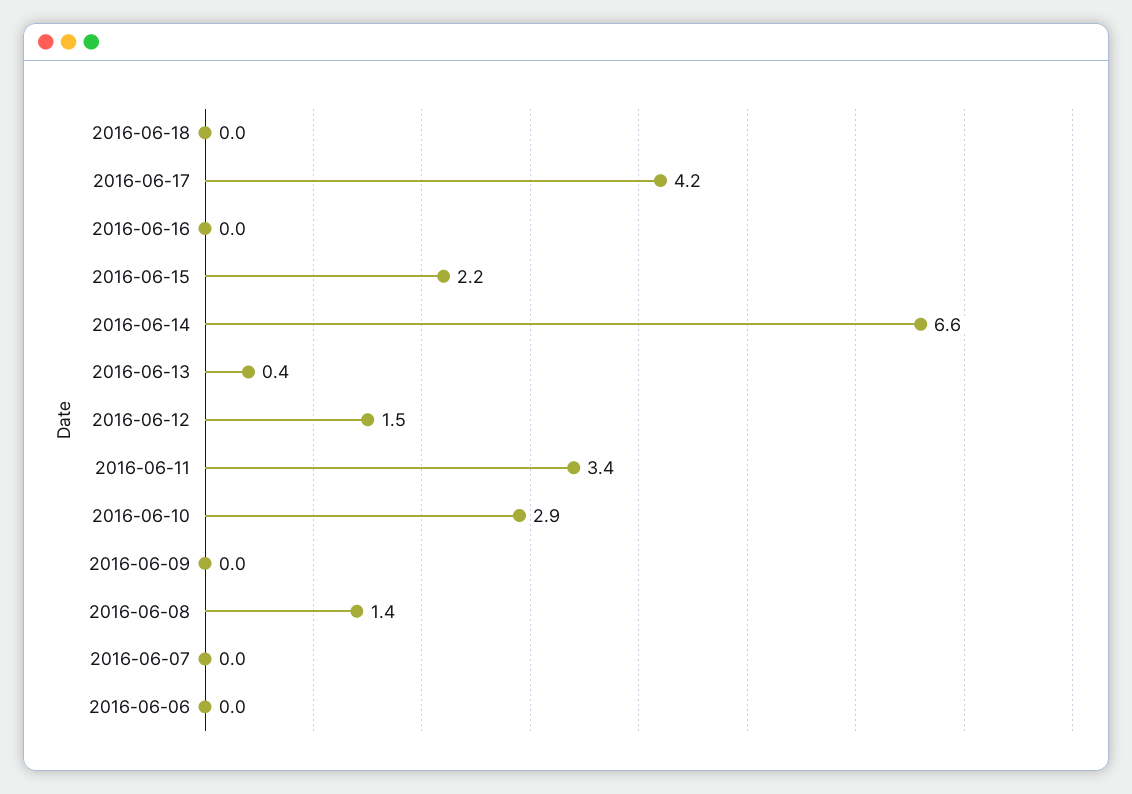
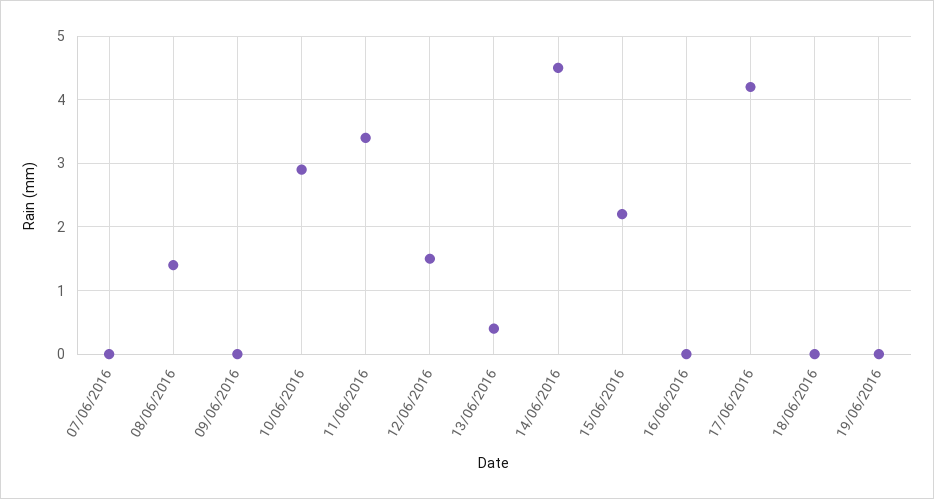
2016-06-14: 6.6 -> 4.5
2016-06-06: 0 -> none
19/06/2016: none -> 0

